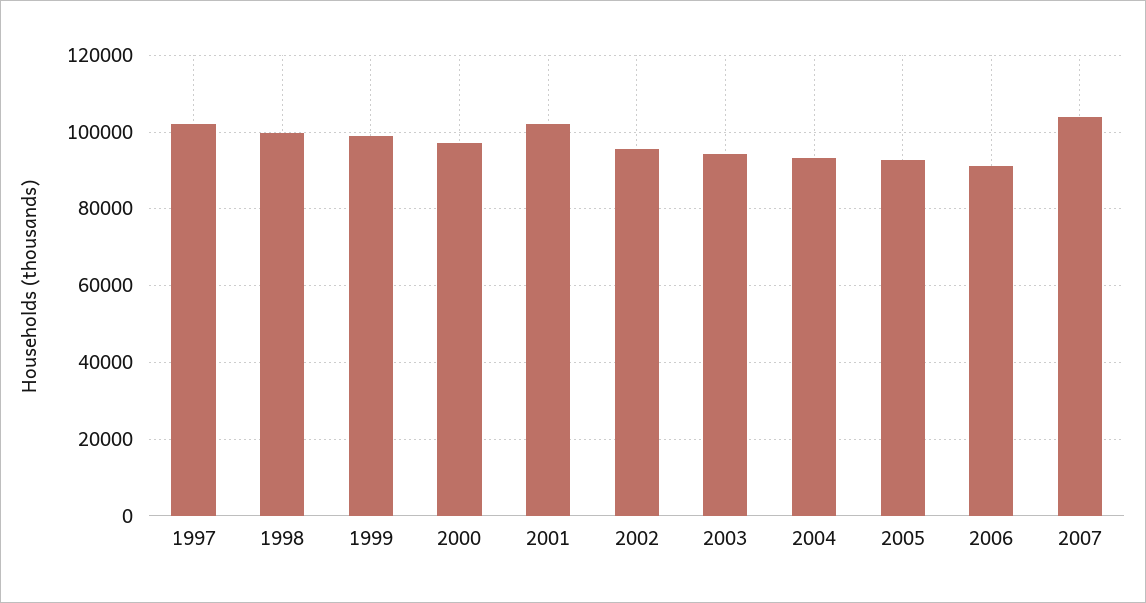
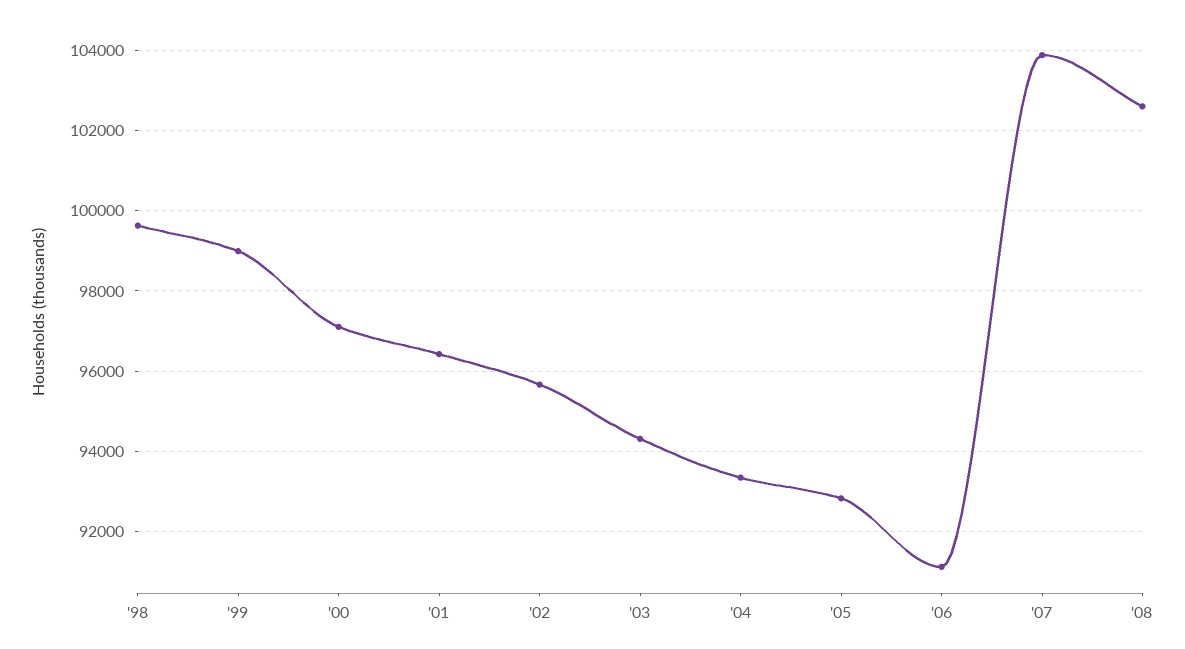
1997: 102000 -> none
2001: 102000 -> 96400
'08: none -> 102600

